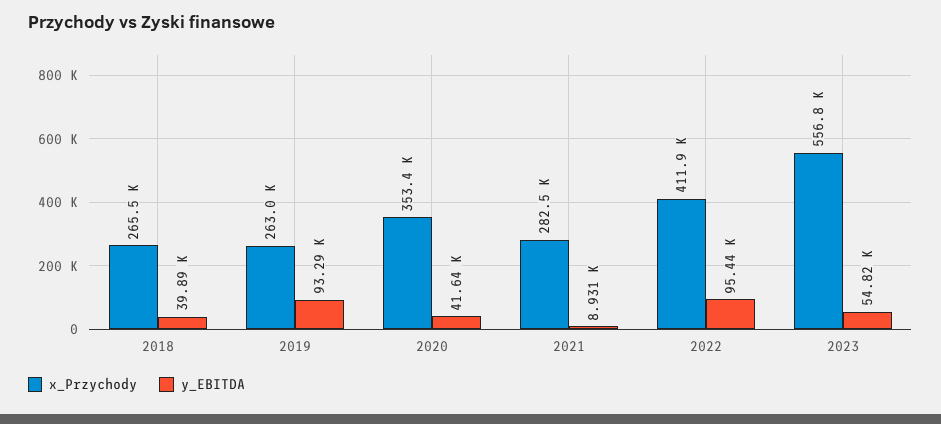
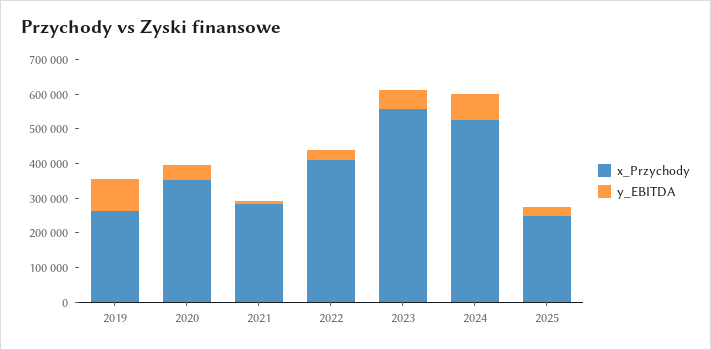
x_Przychody, 2018: 265500 -> none
y_EBITDA, 2018: 39890 -> none
y_EBITDA, 2022: 95440 -> 25000
x_Przychody, 2024: none -> 525000
y_EBITDA, 2024: none -> 75000
x_Przychody, 2025: none -> 250000
y_EBITDA, 2025: none -> 25000

